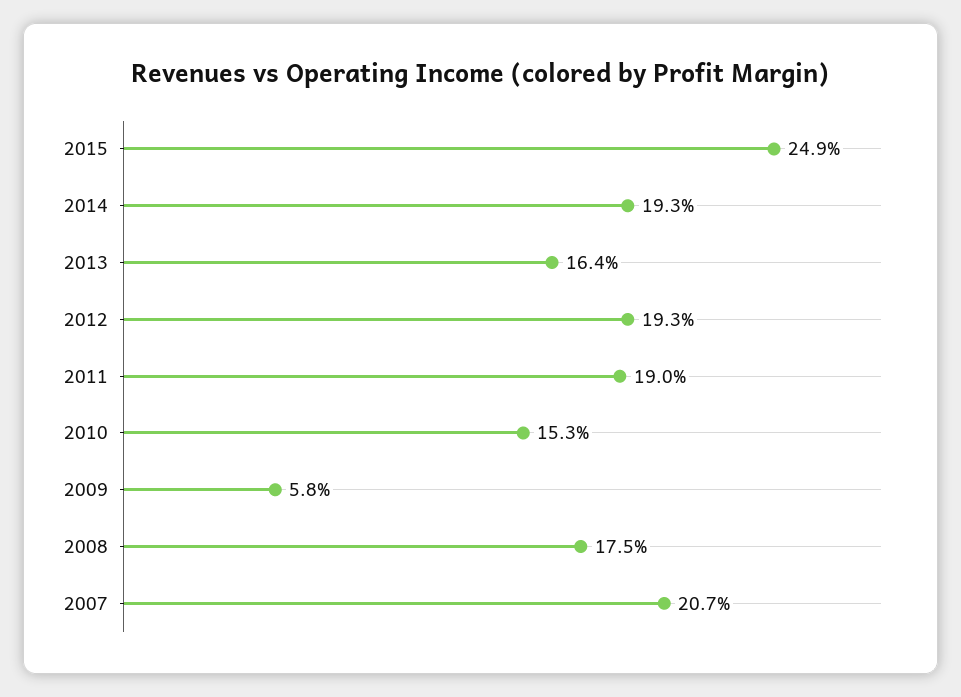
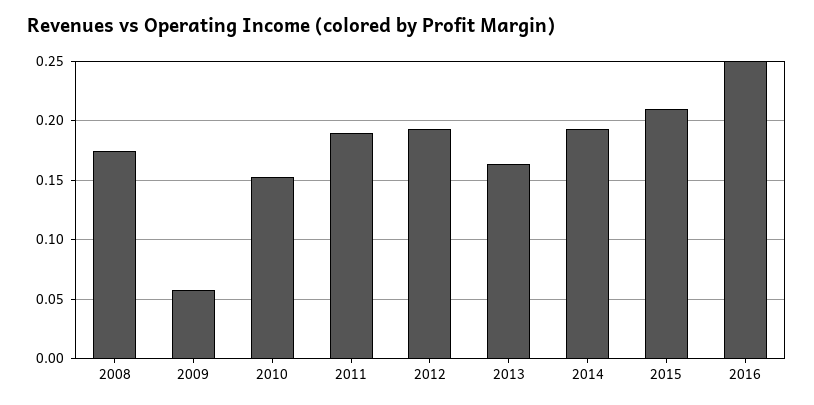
2015: 0.249 -> 0.21
2007: 0.207 -> none
2016: none -> 0.25

